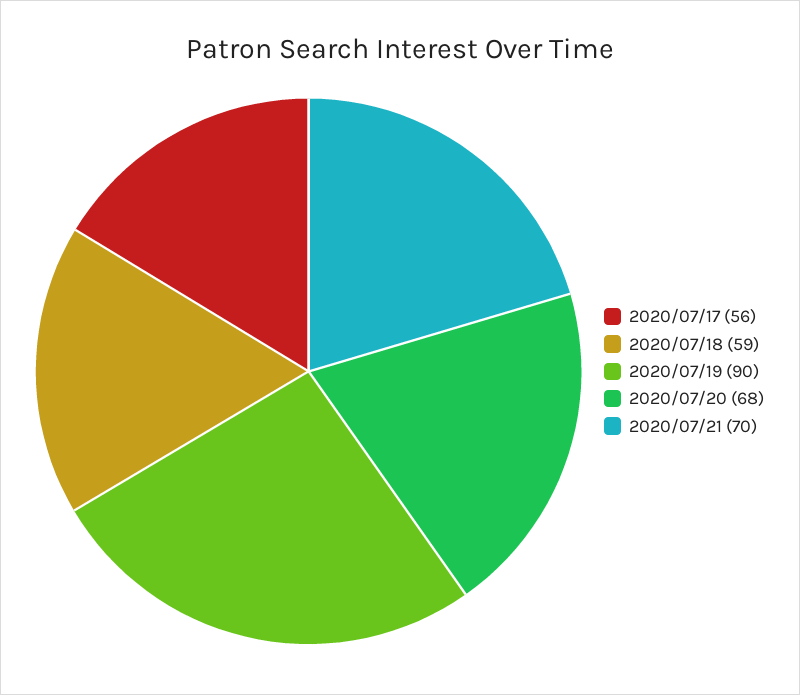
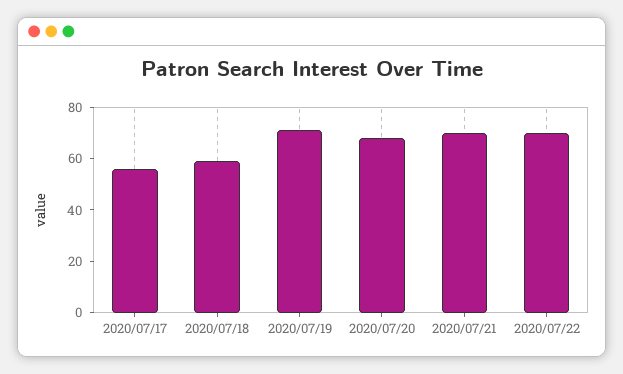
2020/07/19: 90 -> 70
2020/07/22: none -> 70

